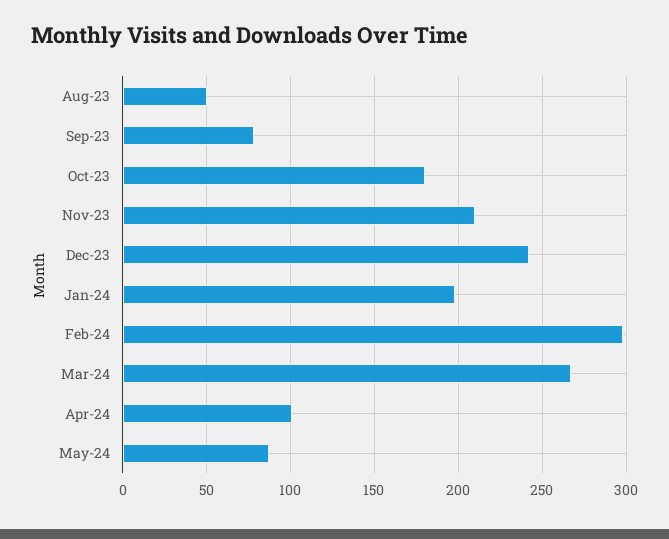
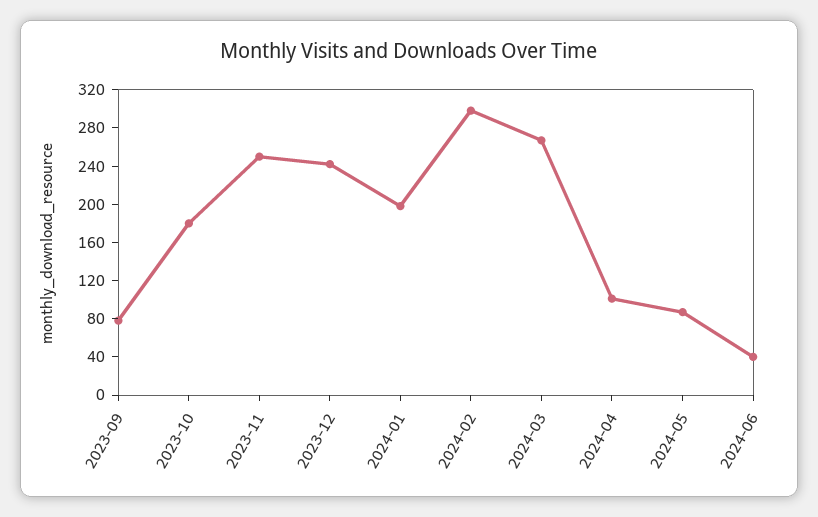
Aug-23: 50 -> none
Nov-23: 210 -> 250
2024-06: none -> 40

